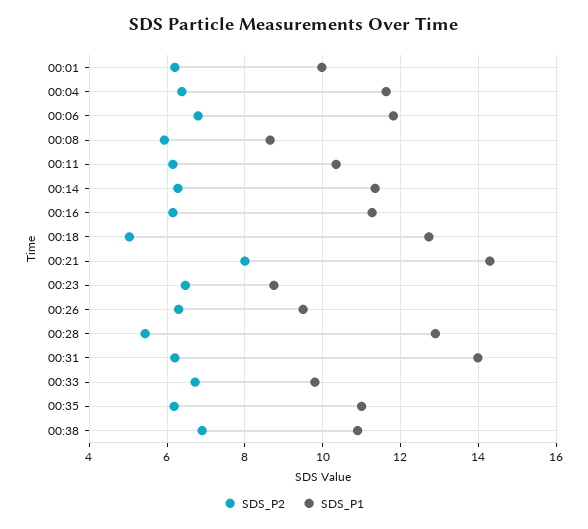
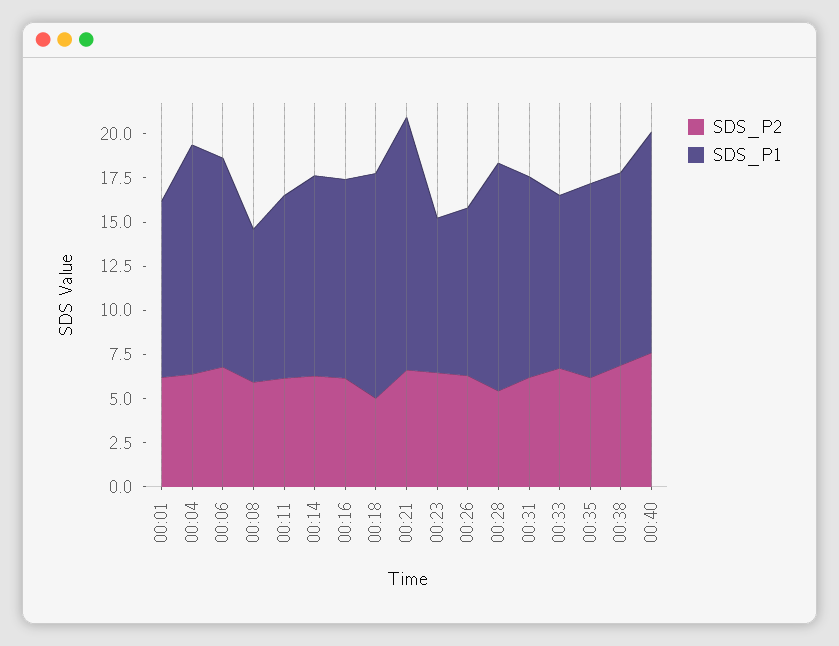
SDS_P1, 00:04: 11.6 -> 13
SDS_P2, 00:21: 8 -> 6.5
SDS_P1, 00:31: 14 -> 11.5
SDS_P2, 00:40: none -> 7.5
SDS_P1, 00:40: none -> 12.5

